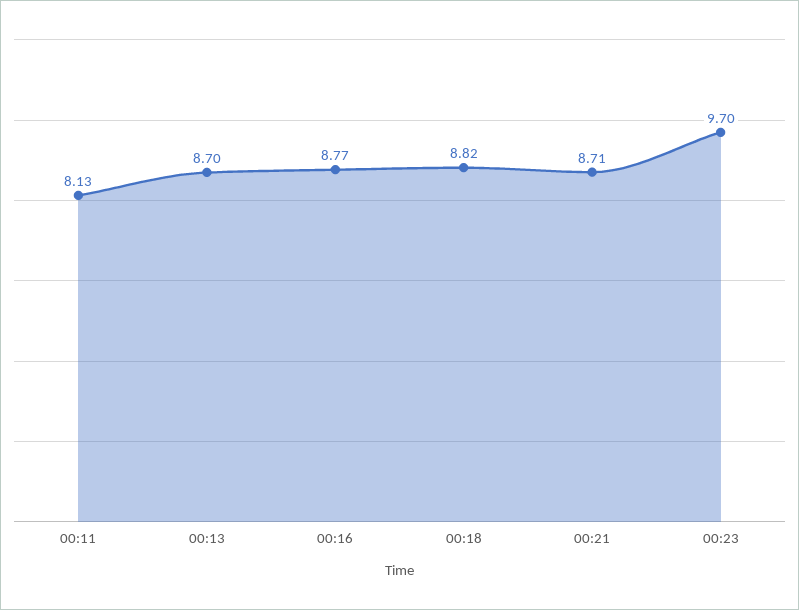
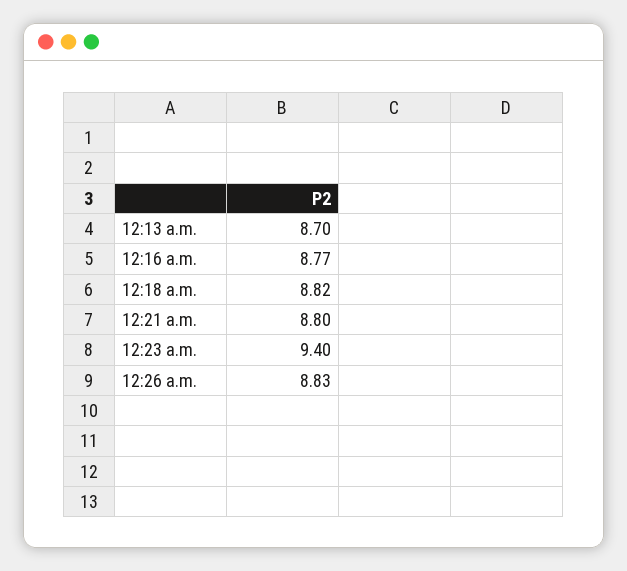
00:11: 8.13 -> none
00:21: 8.71 -> 8.8
00:23: 9.7 -> 9.4
12:26 a.m.: none -> 8.83

